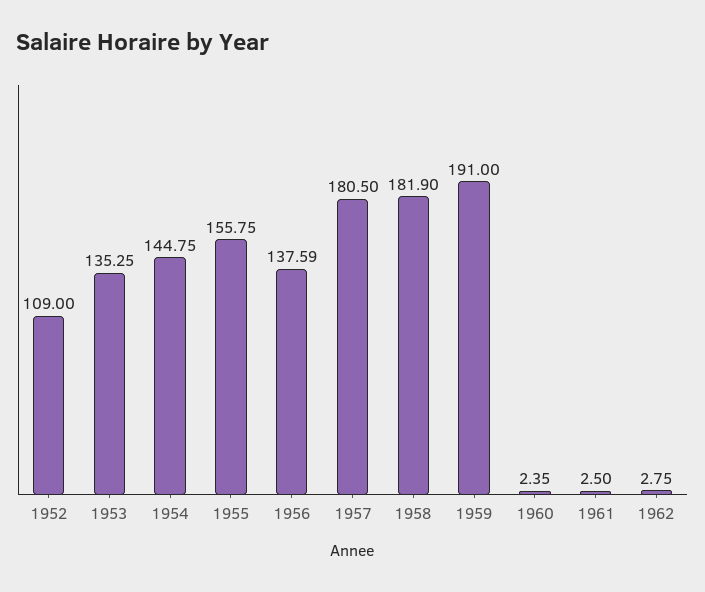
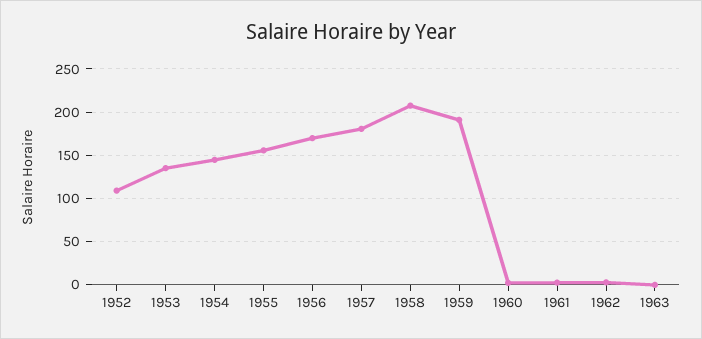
1956: 137.59 -> 170
1958: 181.9 -> 210
1963: none -> 0

